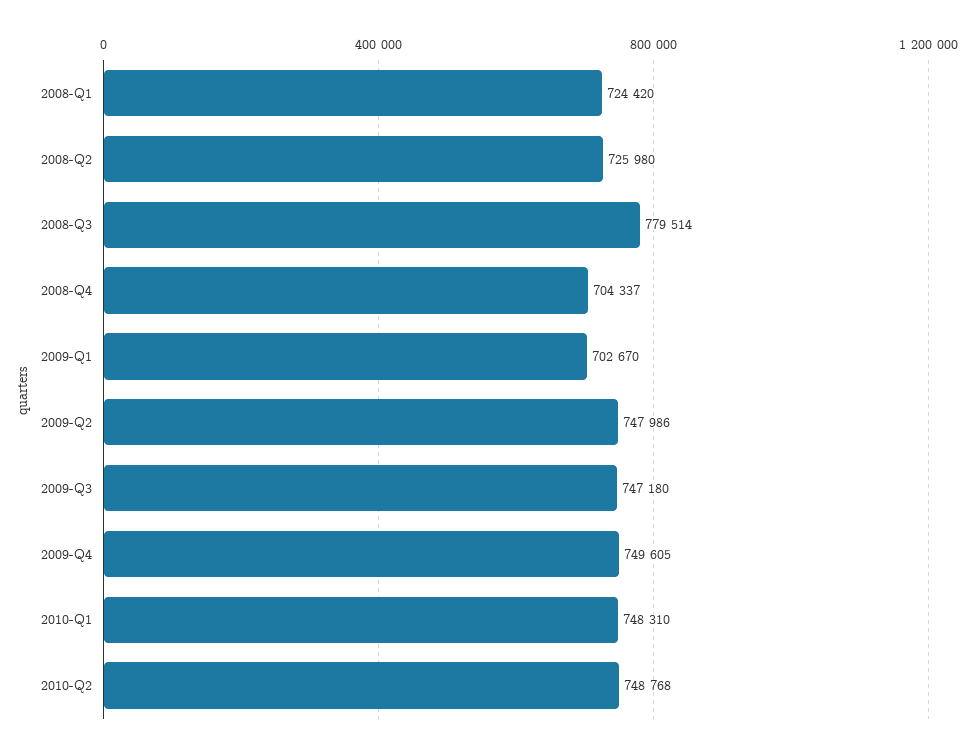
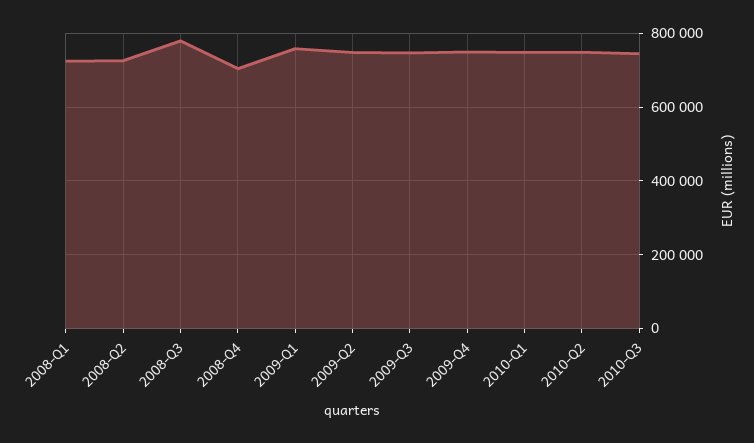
2009-Q1: 702670 -> 760000
2010-Q3: none -> 740000

